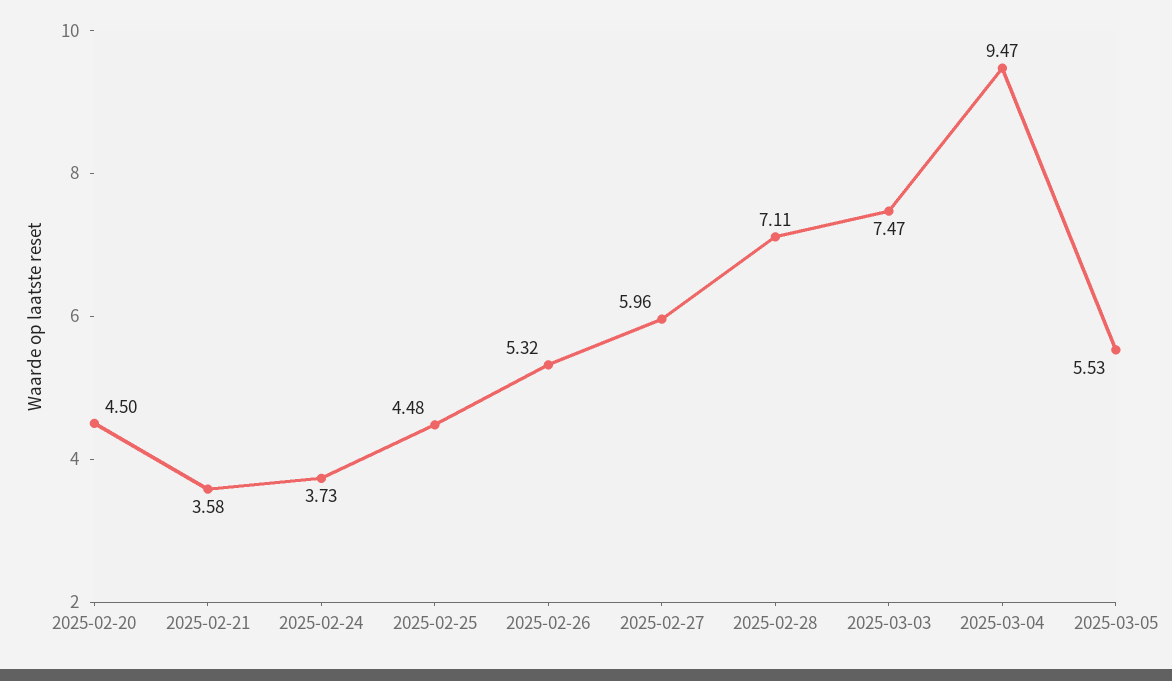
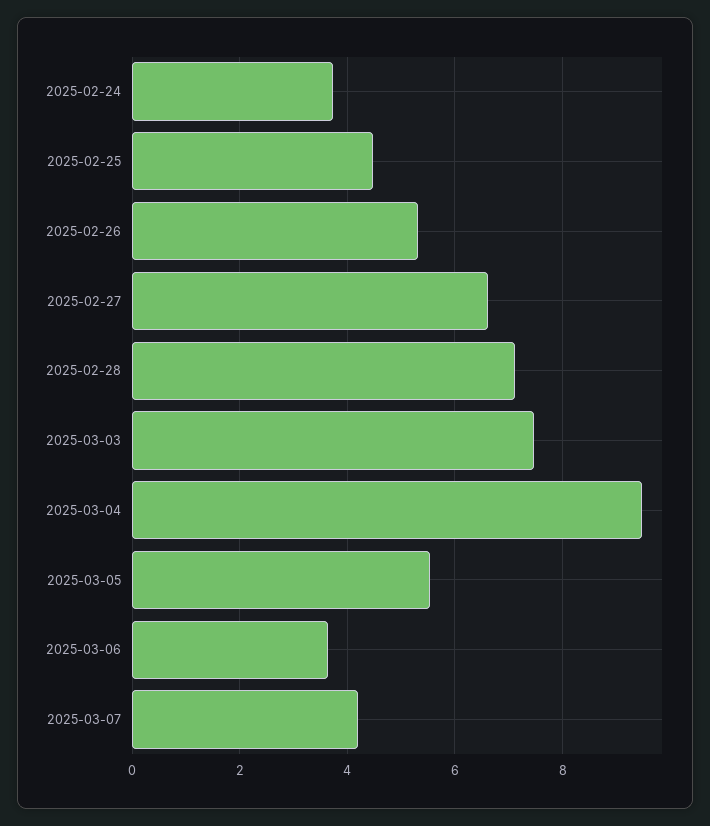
2025-02-20: 4.5 -> none
2025-02-21: 3.58 -> none
2025-02-27: 5.96 -> 6.6
2025-03-06: none -> 3.6
2025-03-07: none -> 4.2

